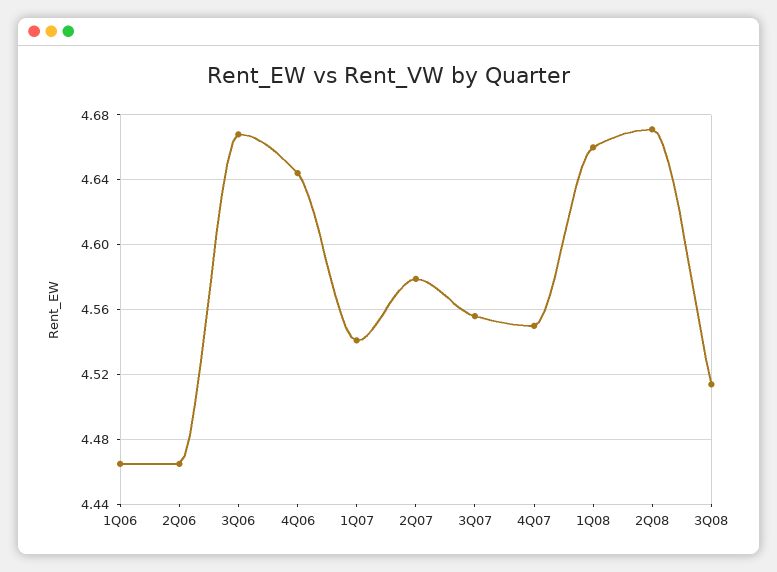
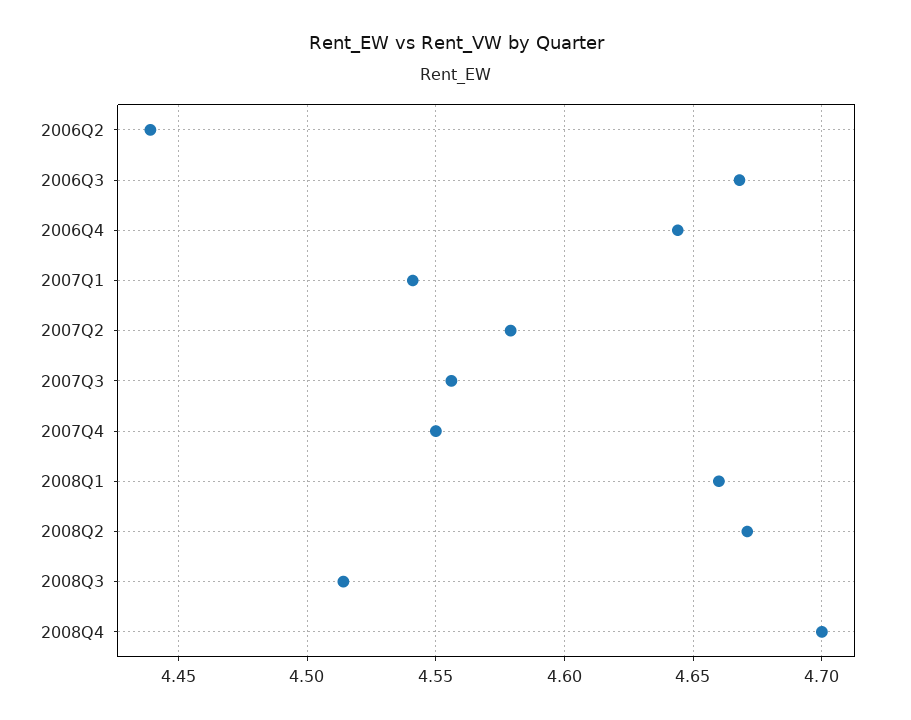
1Q06: 4.465 -> none
2Q06: 4.465 -> 4.44
2008Q4: none -> 4.7

